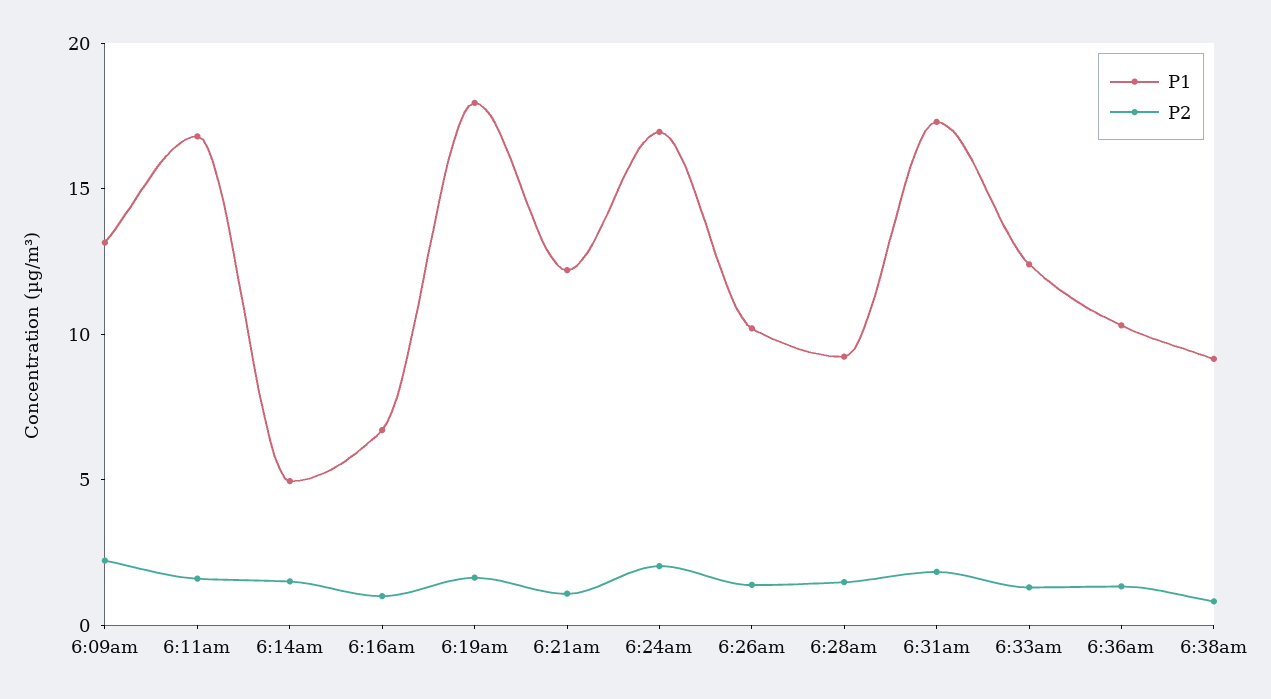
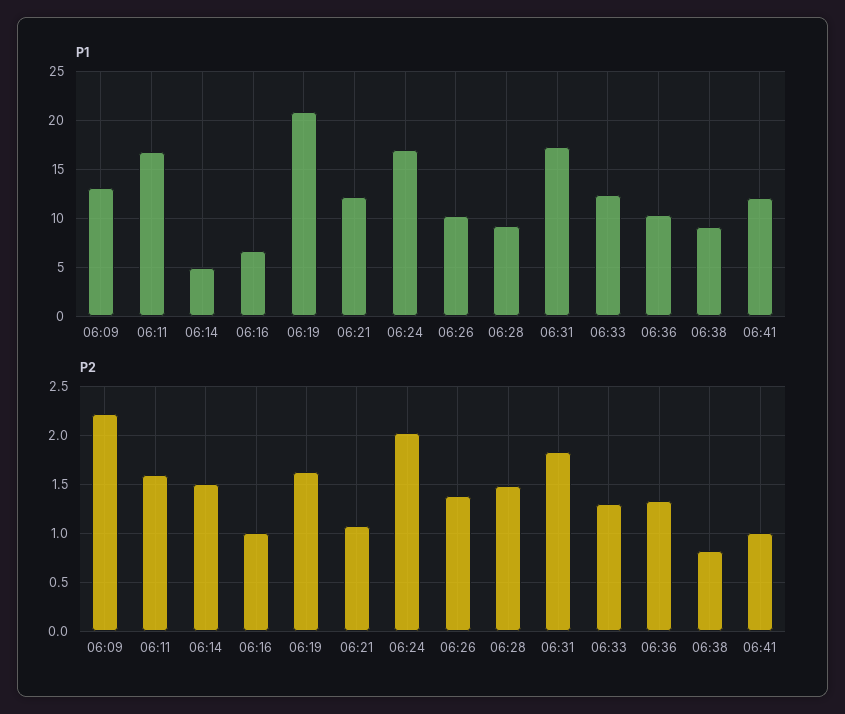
P1, 6:19am: 18 -> 21
P1, 06:41: none -> 12
P2, 06:41: none -> 1

